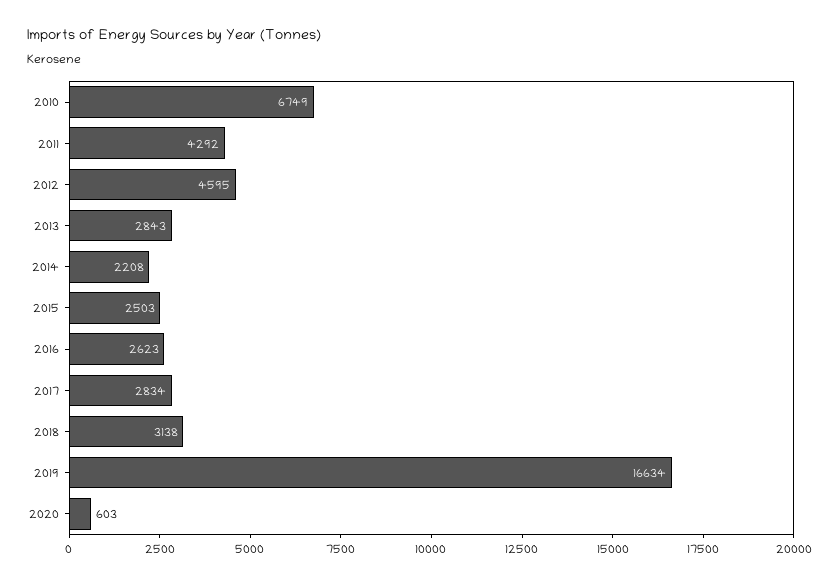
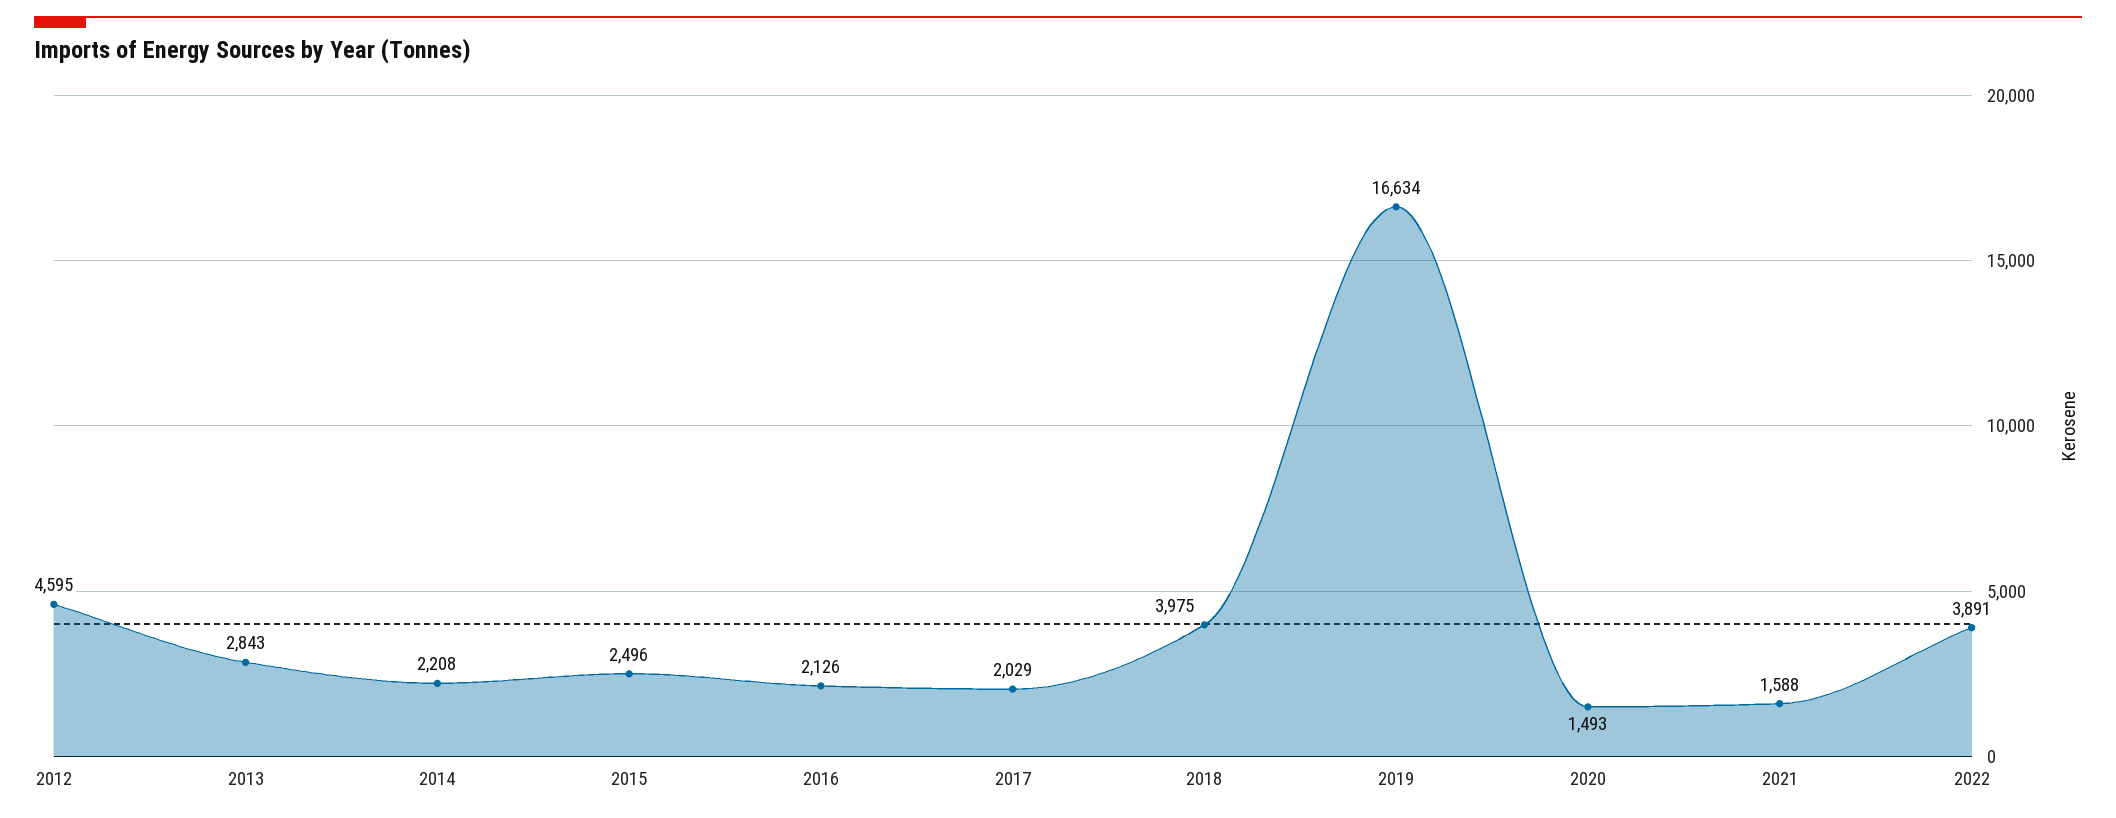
2010: 6749 -> none
2011: 4292 -> none
2015: 2503 -> 2496
2016: 2623 -> 2126
2017: 2834 -> 2029
2018: 3138 -> 3975
2020: 603 -> 1493
2021: none -> 1588
2022: none -> 3891

